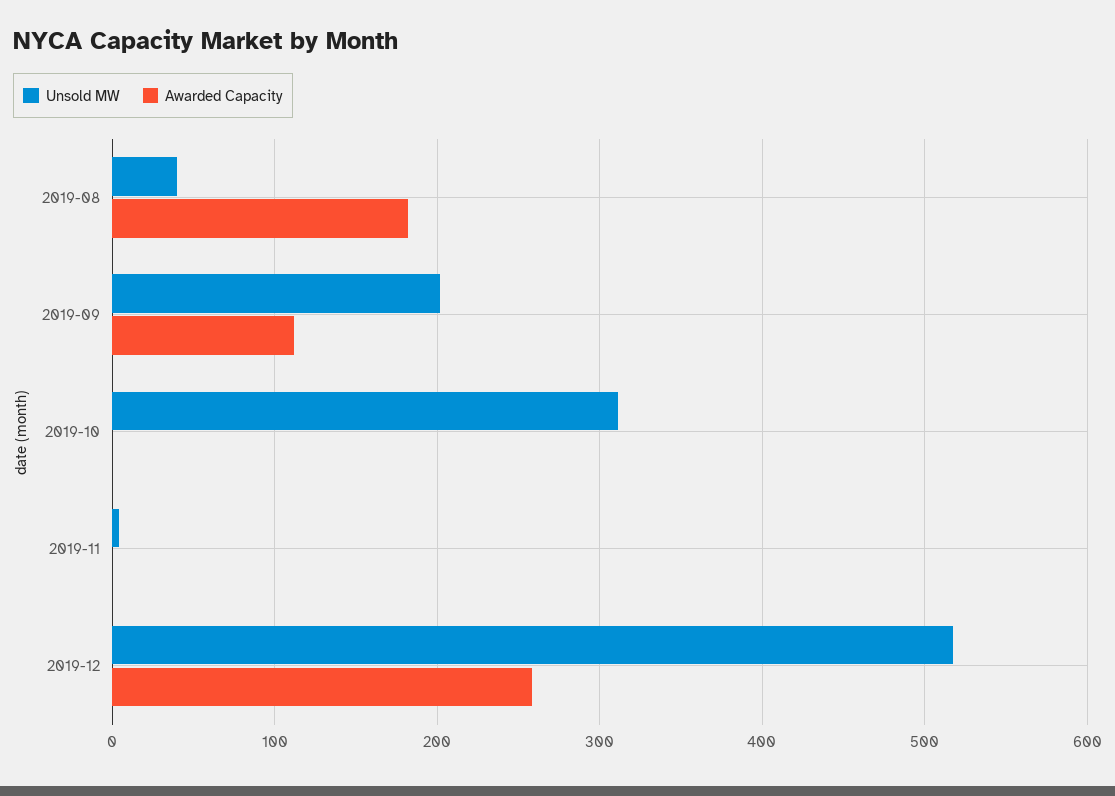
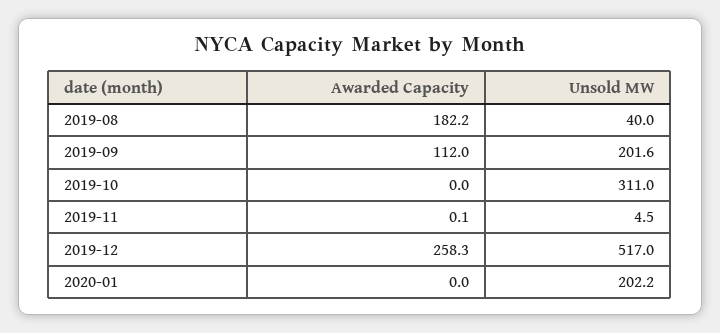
Awarded Capacity, 2020-01: none -> 0
Unsold MW, 2020-01: none -> 202.2

